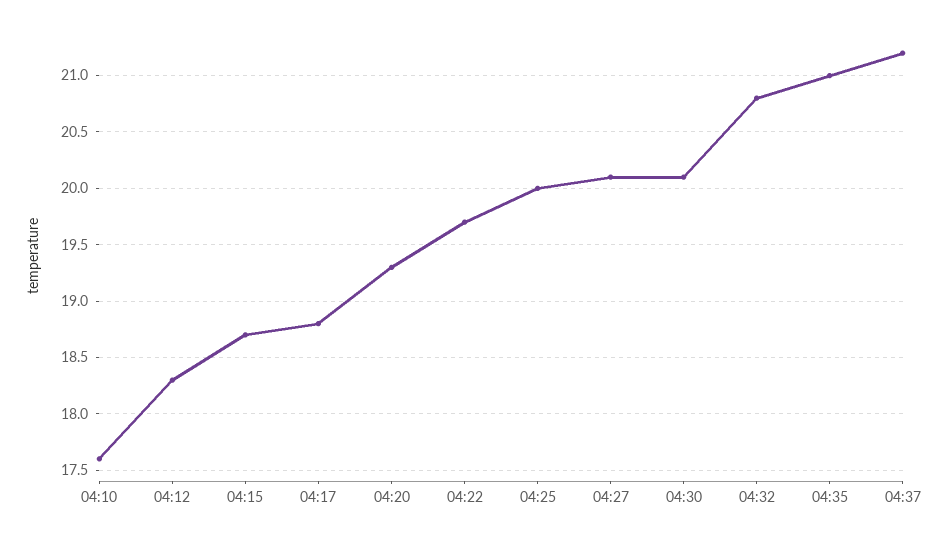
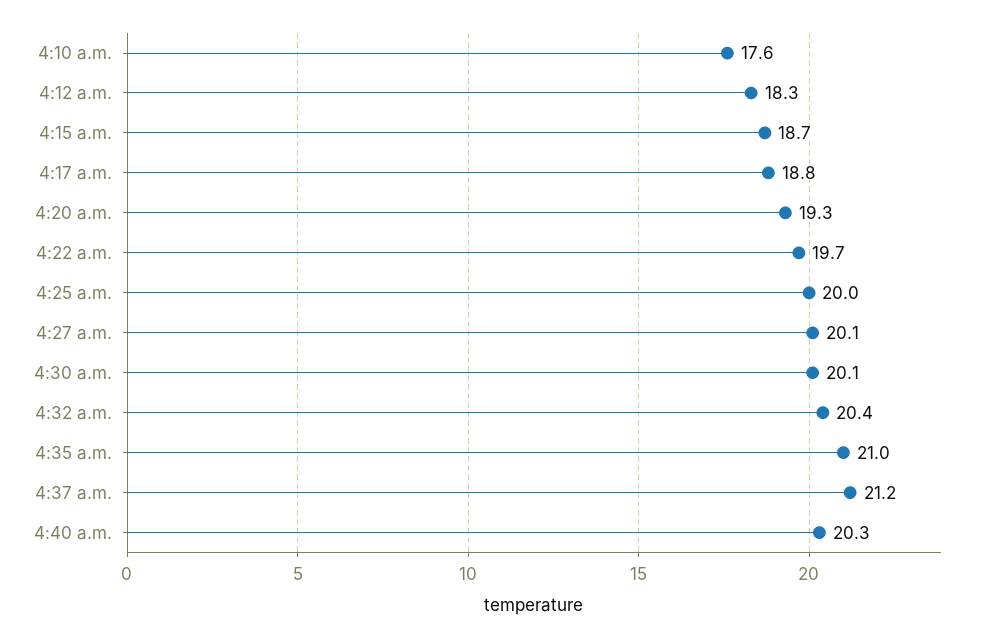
04:32: 20.8 -> 20.4
4:40 a.m.: none -> 20.3

